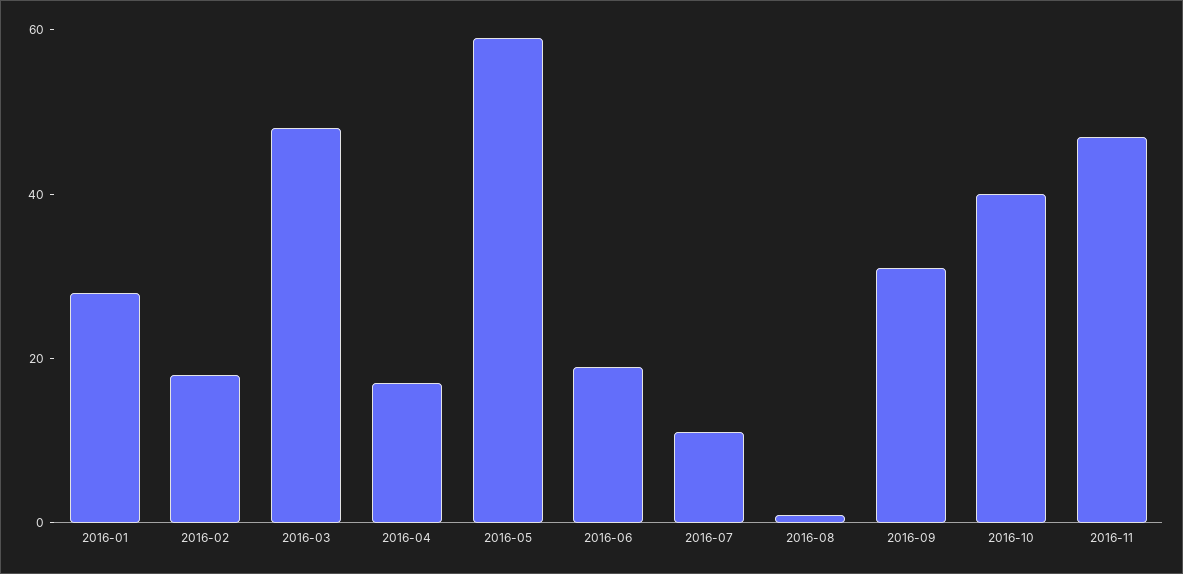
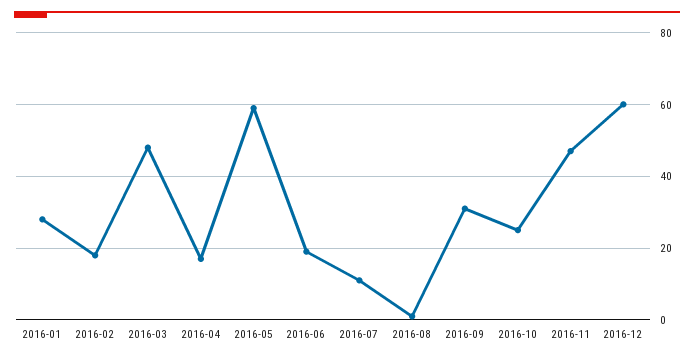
2016-10: 40 -> 25
2016-12: none -> 60

